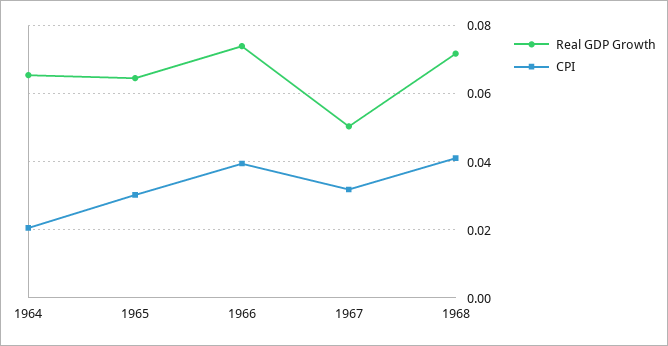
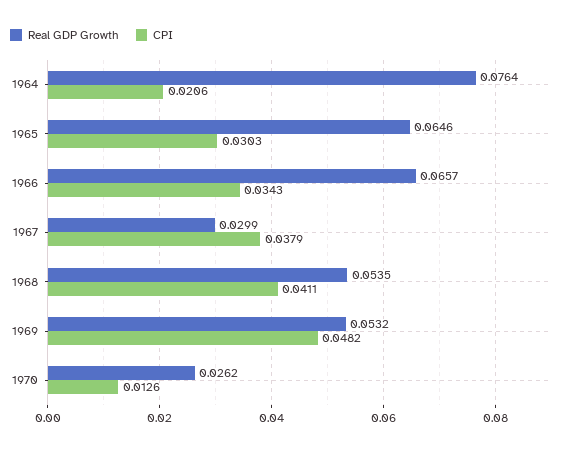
Real GDP Growth, 1964: 0.066 -> 0.0764
Real GDP Growth, 1966: 0.074 -> 0.0657
CPI, 1966: 0.04 -> 0.0343
Real GDP Growth, 1967: 0.05 -> 0.0299
CPI, 1967: 0.032 -> 0.0379
Real GDP Growth, 1968: 0.072 -> 0.0535
Real GDP Growth, 1969: none -> 0.0532
CPI, 1969: none -> 0.0482
Real GDP Growth, 1970: none -> 0.0262
CPI, 1970: none -> 0.0126

